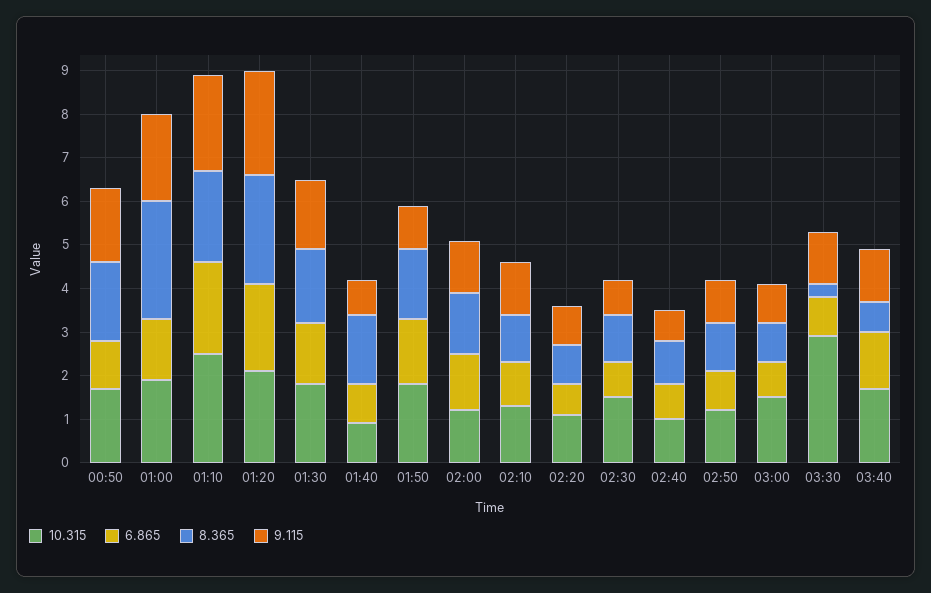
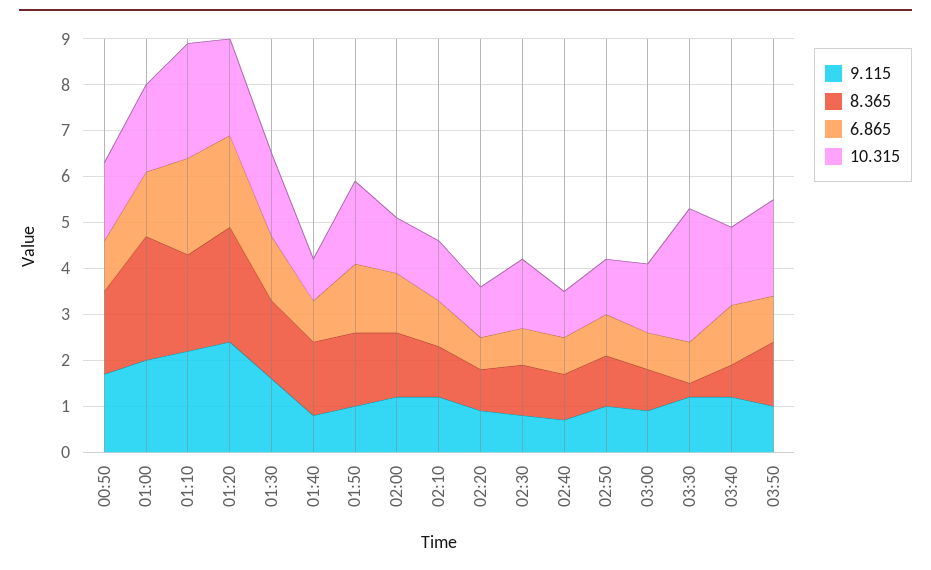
9.115, 03:50: none -> 1
8.365, 03:50: none -> 1.5
6.865, 03:50: none -> 1
10.315, 03:50: none -> 2

